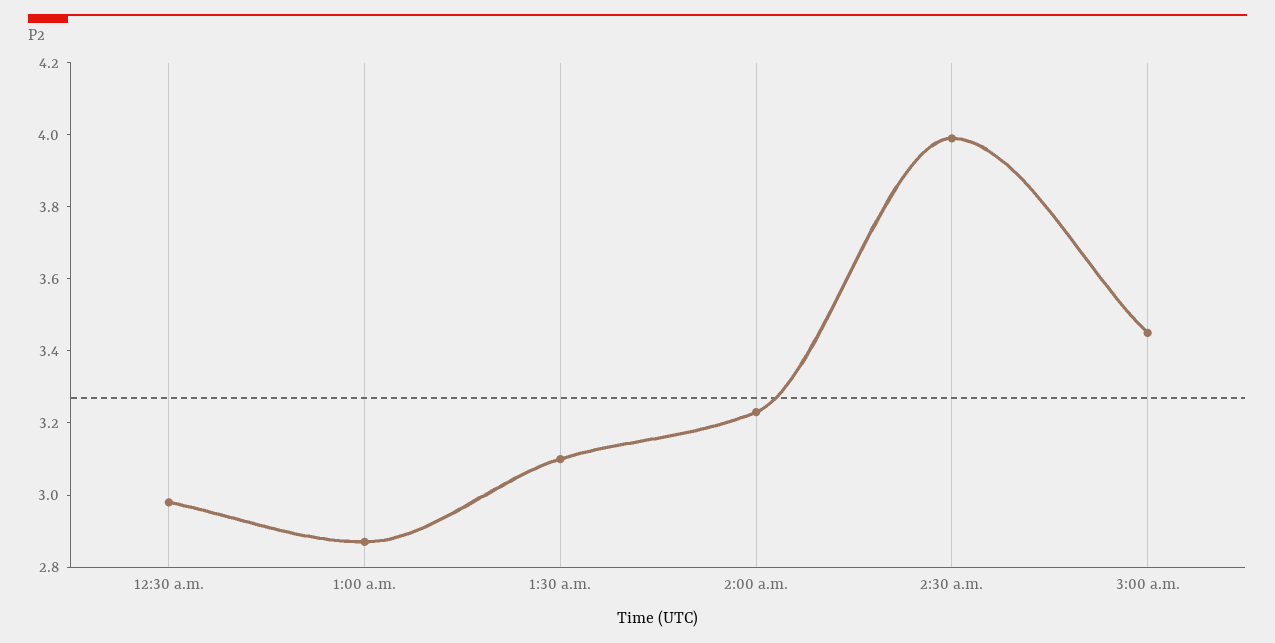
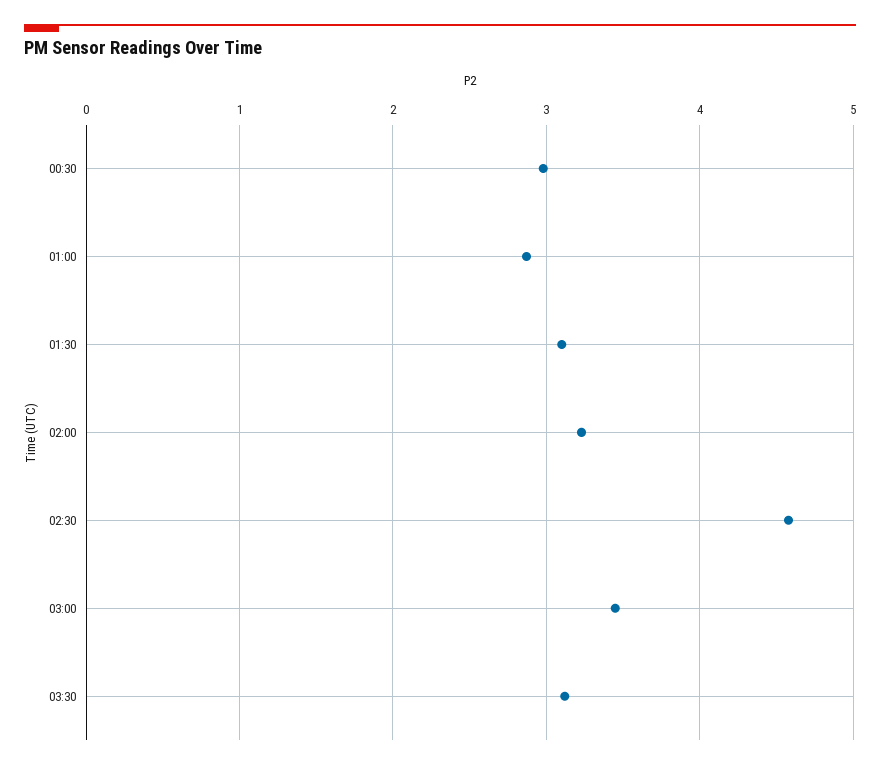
2:30 a.m.: 4 -> 4.6
03:30: none -> 3.1

